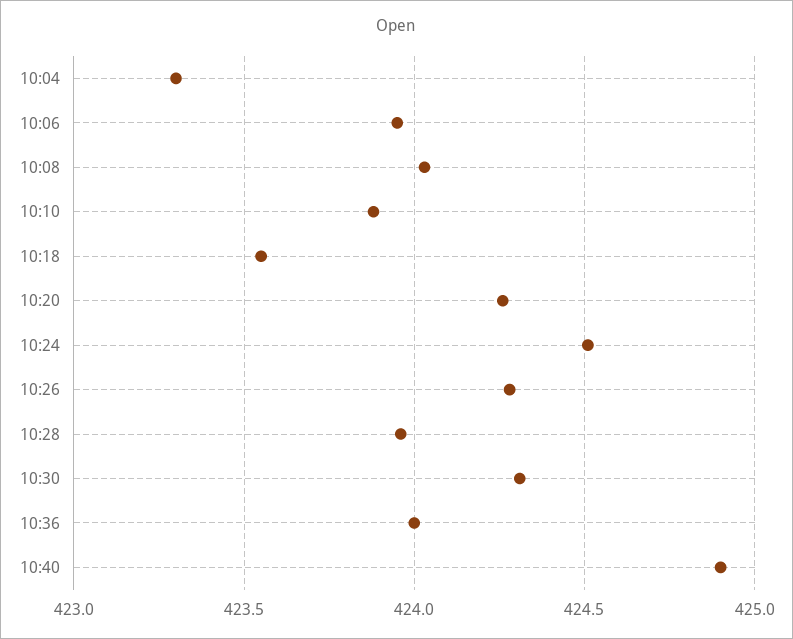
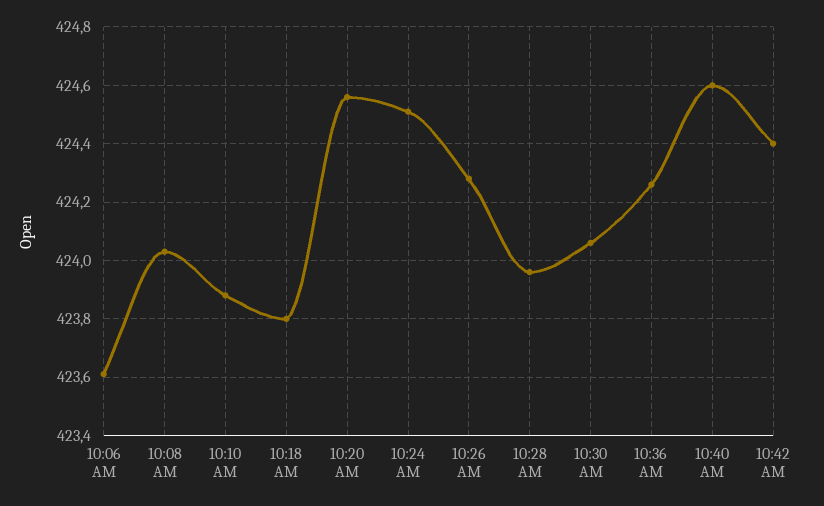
10:04: 423.3 -> none
10:06: 423.95 -> 423.6
10:18: 423.55 -> 423.8
10:20: 424.25 -> 424.55
10:30: 424.3 -> 424.05
10:36: 424 -> 424.25
10:40: 424.9 -> 424.6
10:42 AM: none -> 424.4

